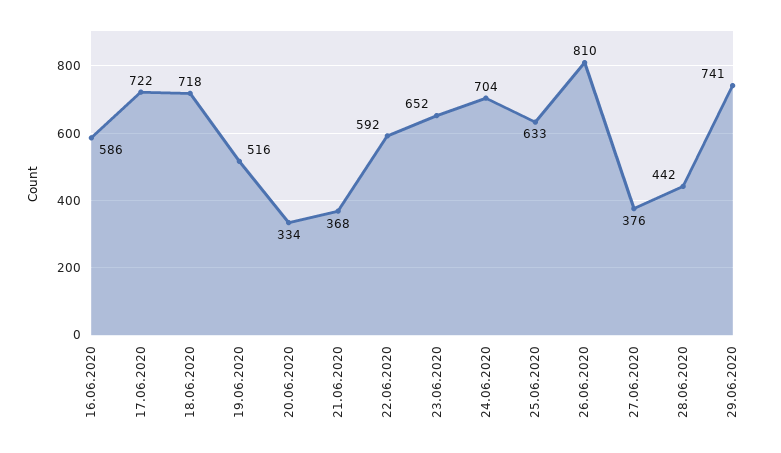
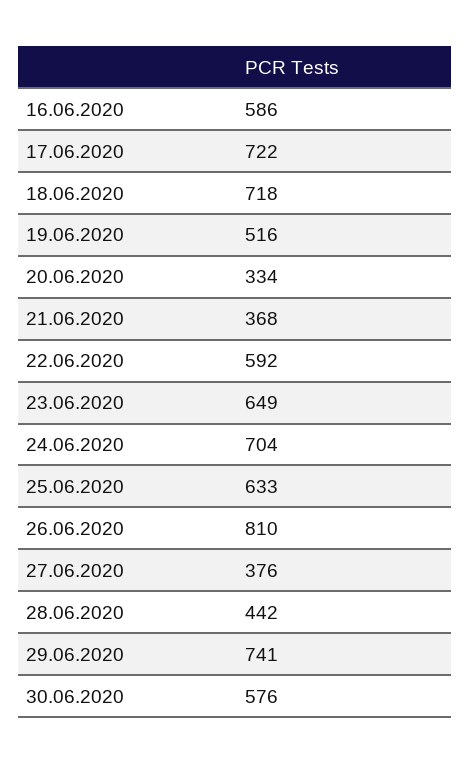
23.06.2020: 652 -> 649
30.06.2020: none -> 576

